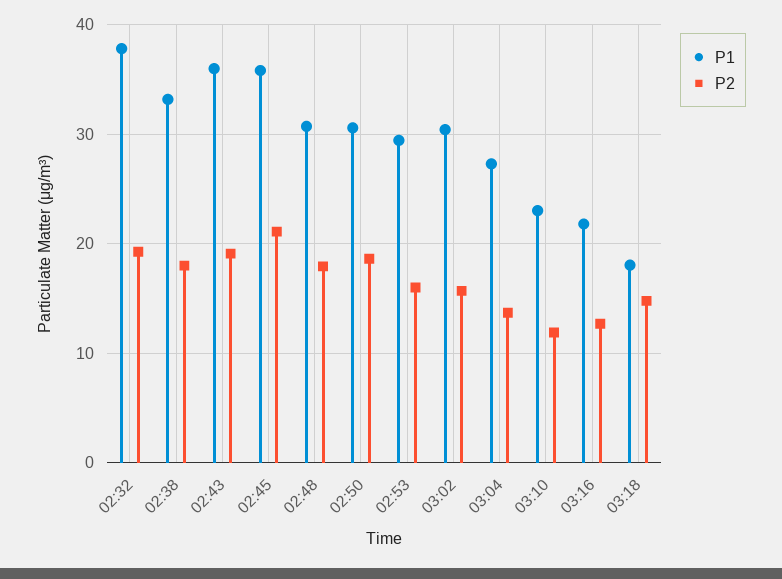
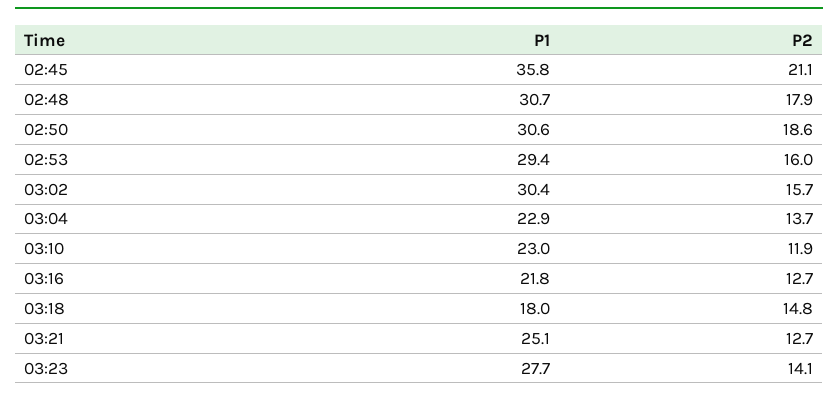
P1, 02:32: 38 -> none
P2, 02:32: 19 -> none
P1, 02:38: 33 -> none
P2, 02:38: 18 -> none
P1, 02:43: 36 -> none
P2, 02:43: 19 -> none
P1, 03:04: 27 -> 22.9
P1, 03:21: none -> 25.1
P2, 03:21: none -> 12.7
P1, 03:23: none -> 27.7
P2, 03:23: none -> 14.1

